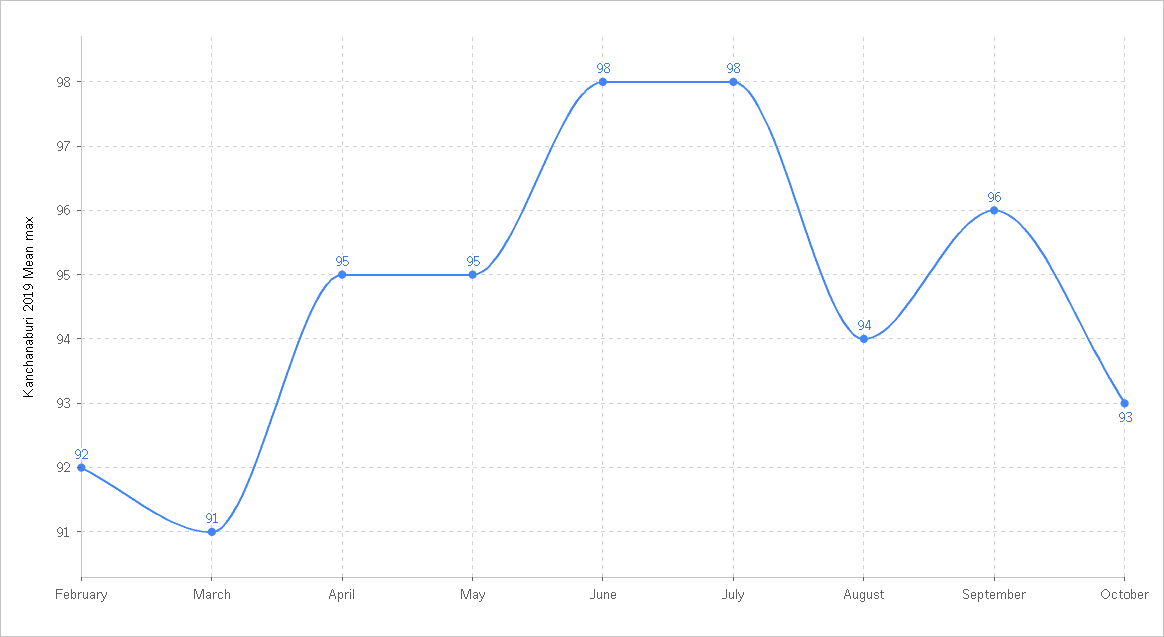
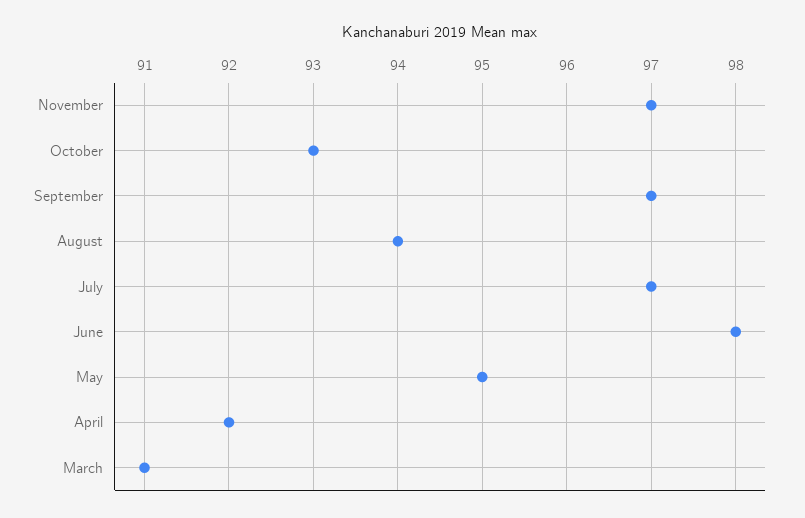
February: 92 -> none
April: 95 -> 92
July: 98 -> 97
September: 96 -> 97
November: none -> 97

